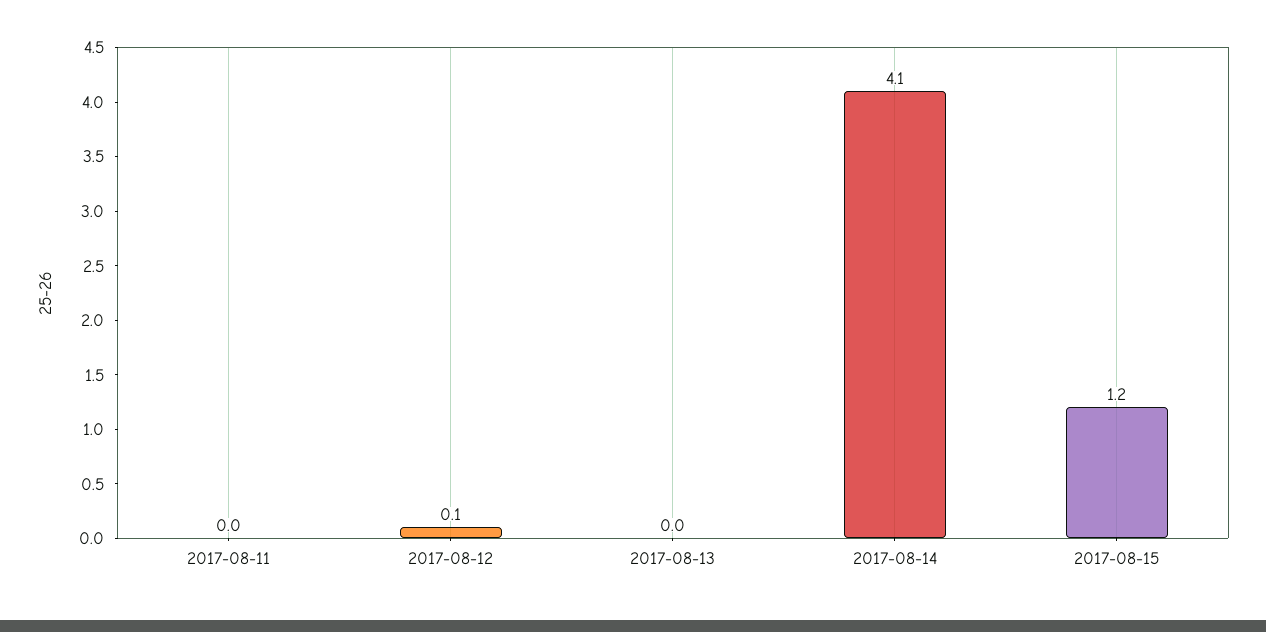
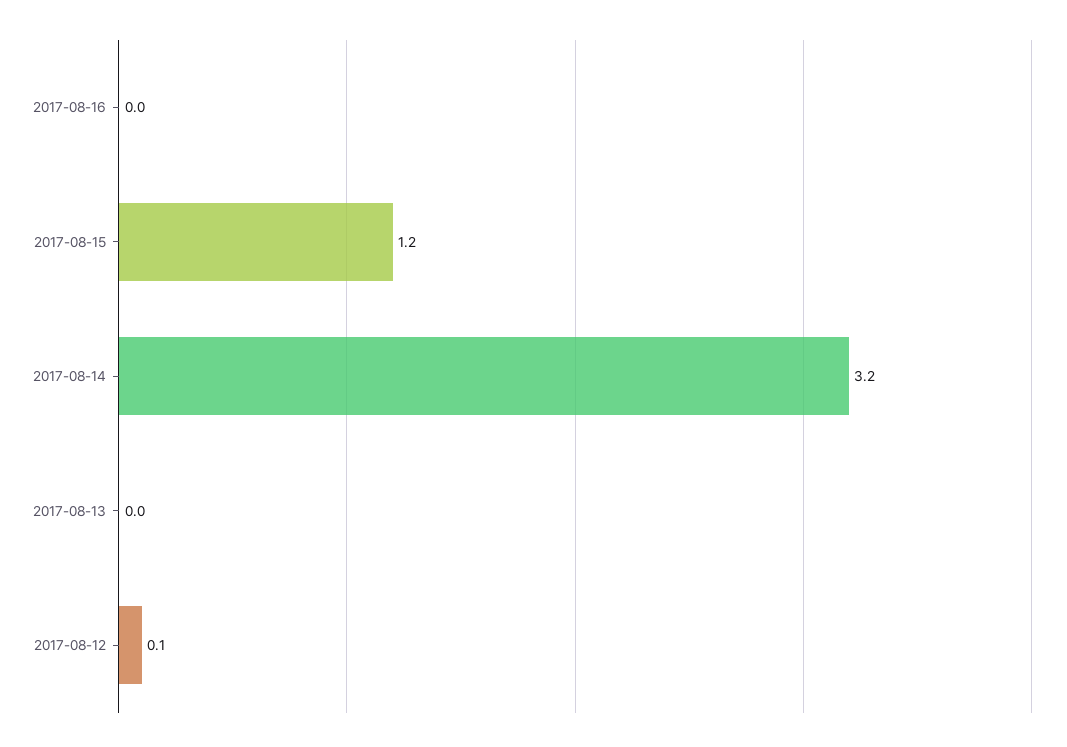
2017-08-11: 0 -> none
2017-08-14: 4.1 -> 3.2
2017-08-16: none -> 0

